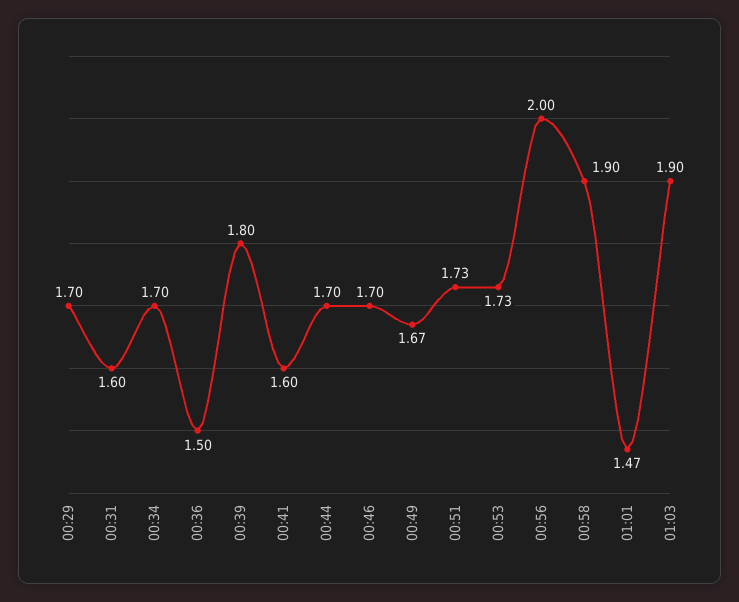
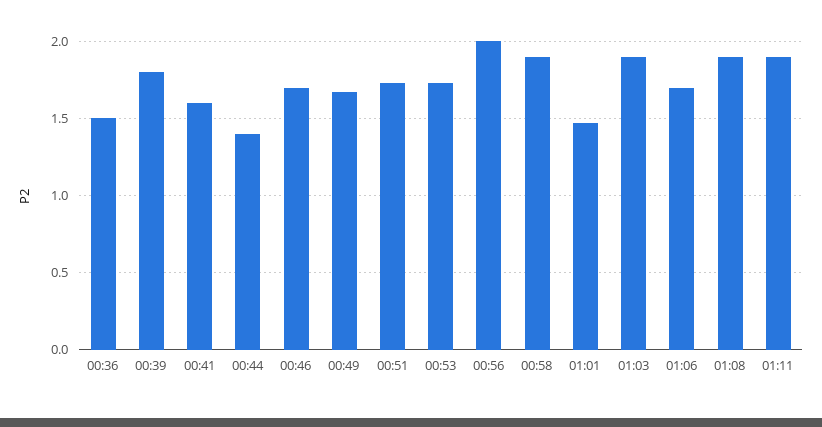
00:29: 1.7 -> none
00:31: 1.6 -> none
00:34: 1.7 -> none
00:44: 1.7 -> 1.4
01:06: none -> 1.7
01:08: none -> 1.9
01:11: none -> 1.9

